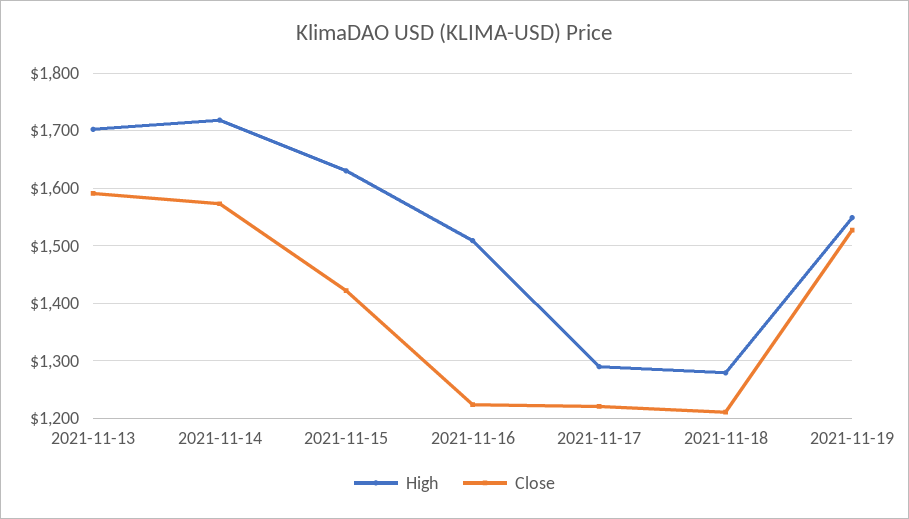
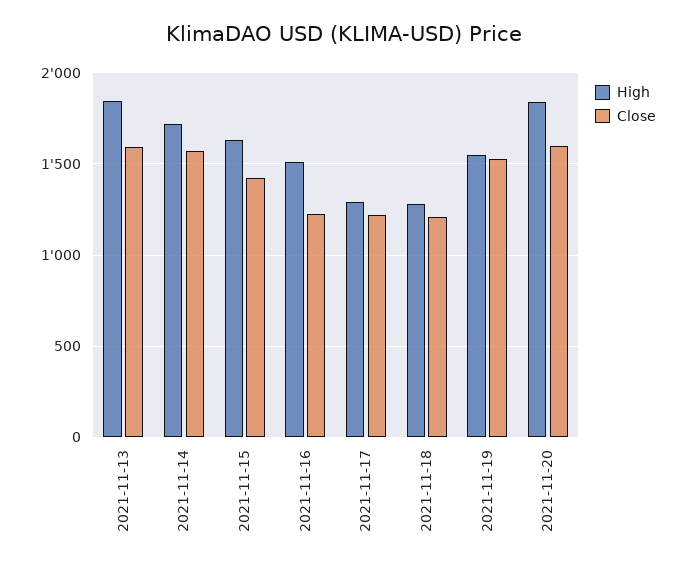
High, 2021-11-13: 1700 -> 1850
High, 2021-11-20: none -> 1850
Close, 2021-11-20: none -> 1600

